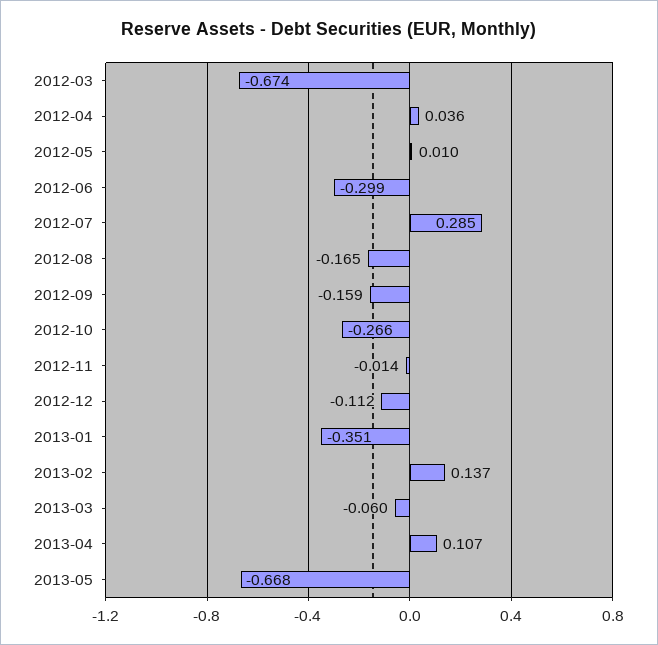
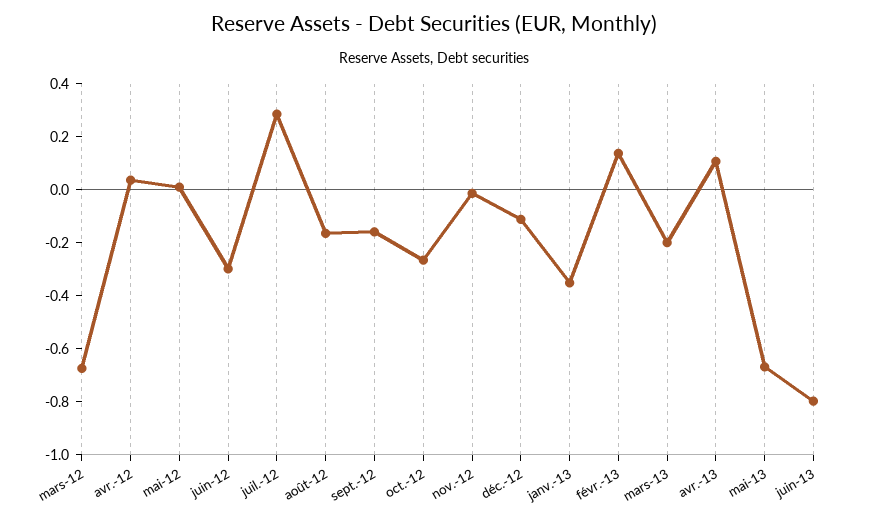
2013-03: -0.06 -> -0.2
juin-13: none -> -0.8

